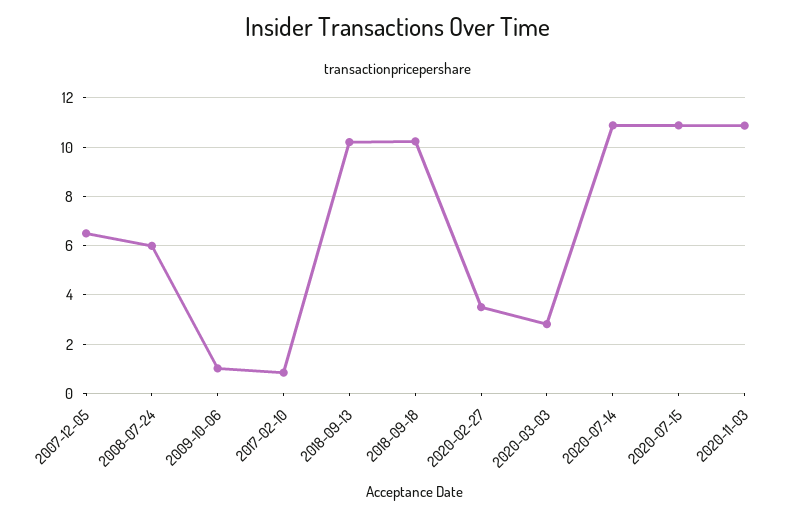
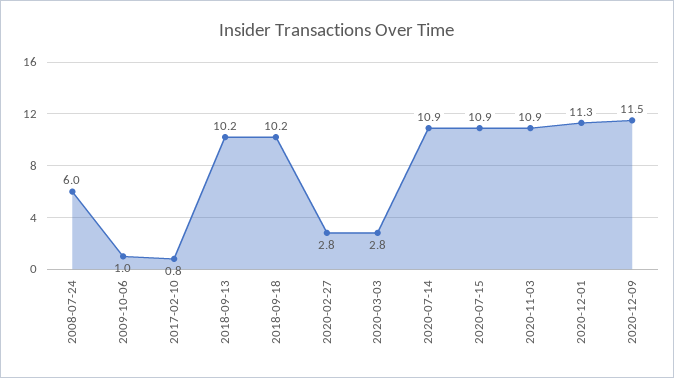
2007-12-05: 6.5 -> none
2020-02-27: 3.5 -> 2.8
2020-12-01: none -> 11.3
2020-12-09: none -> 11.5

